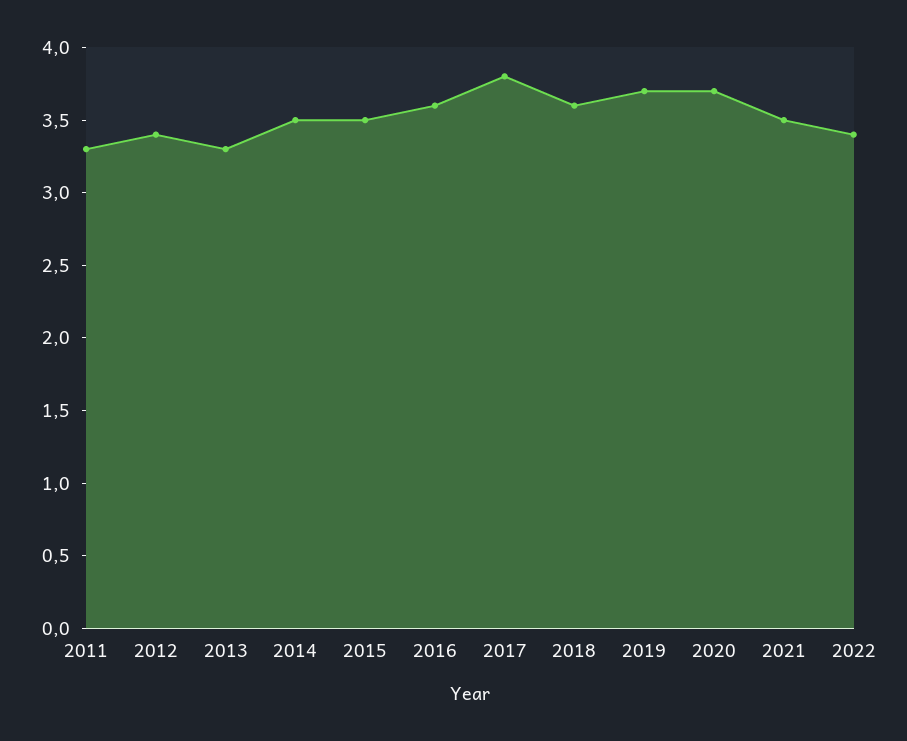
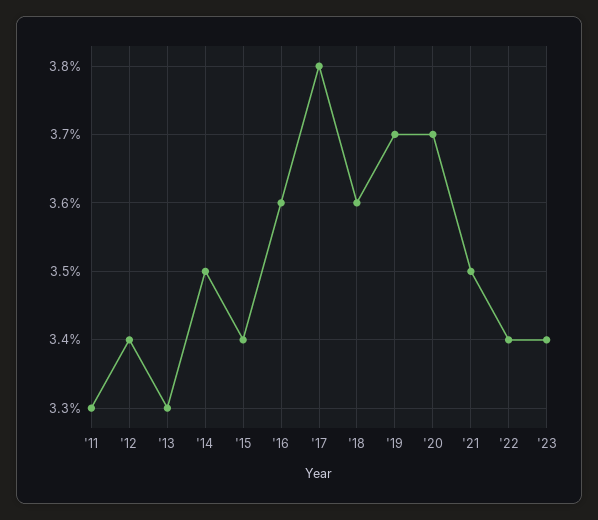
2015: 3.5 -> 3.4
'23: none -> 3.4

